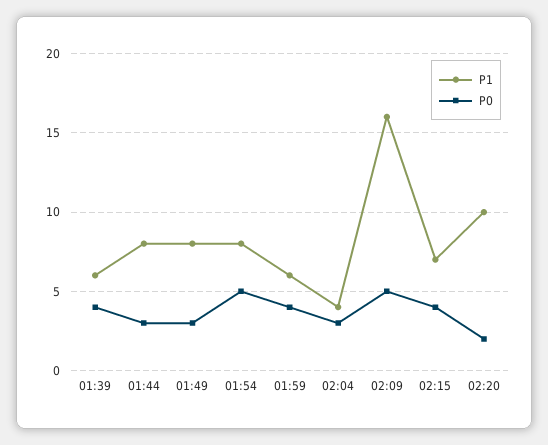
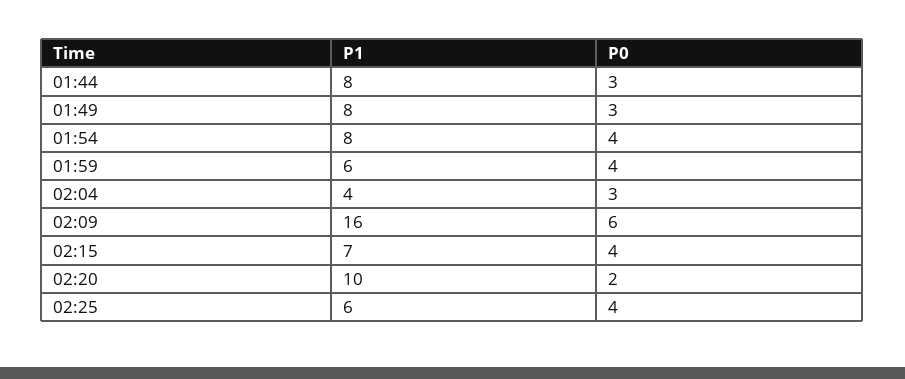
P1, 01:39: 6 -> none
P0, 01:39: 4 -> none
P0, 01:54: 5 -> 4
P0, 02:09: 5 -> 6
P1, 02:25: none -> 6
P0, 02:25: none -> 4

